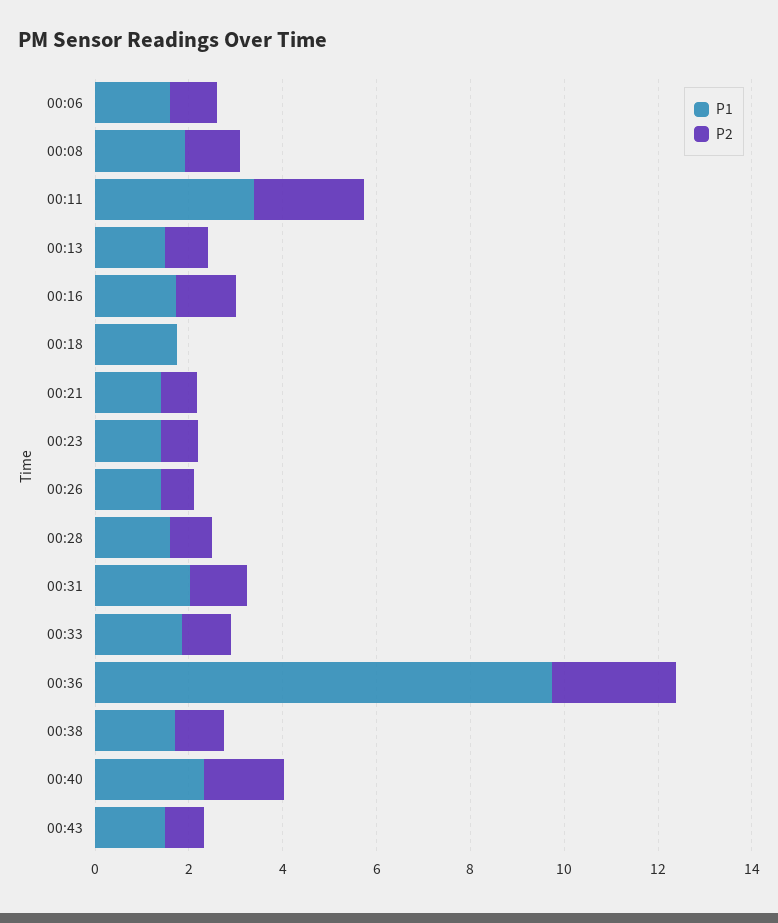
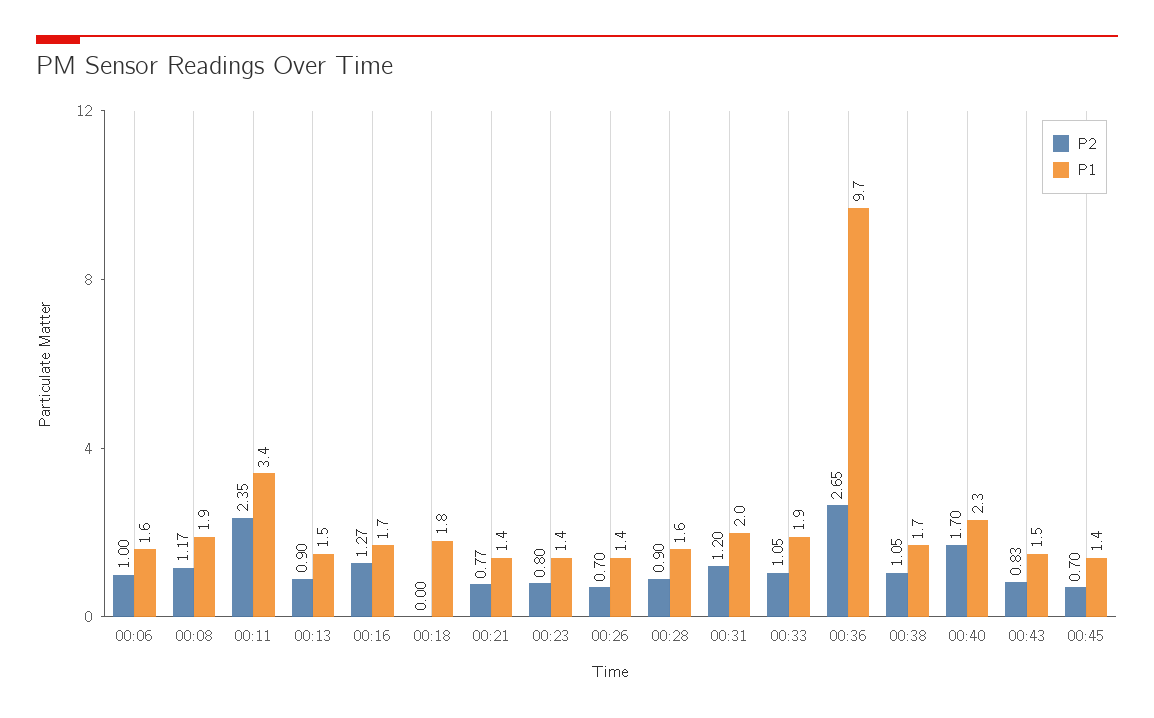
P2, 00:45: none -> 0.7
P1, 00:45: none -> 1.4

